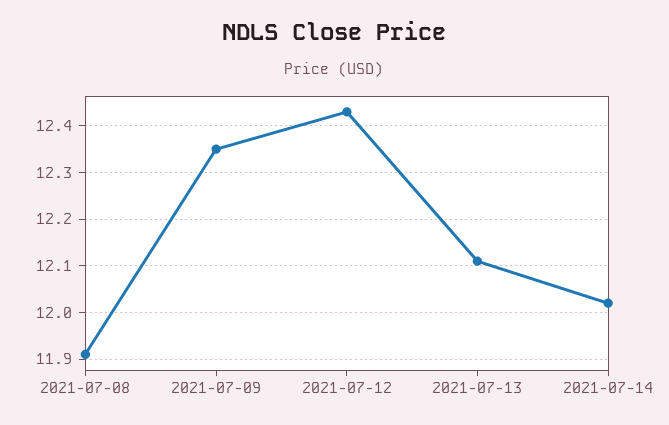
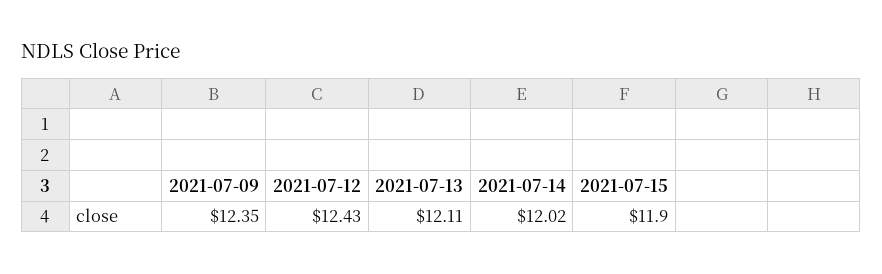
2021-07-08: 11.9 -> none
2021-07-15: none -> 11.9

